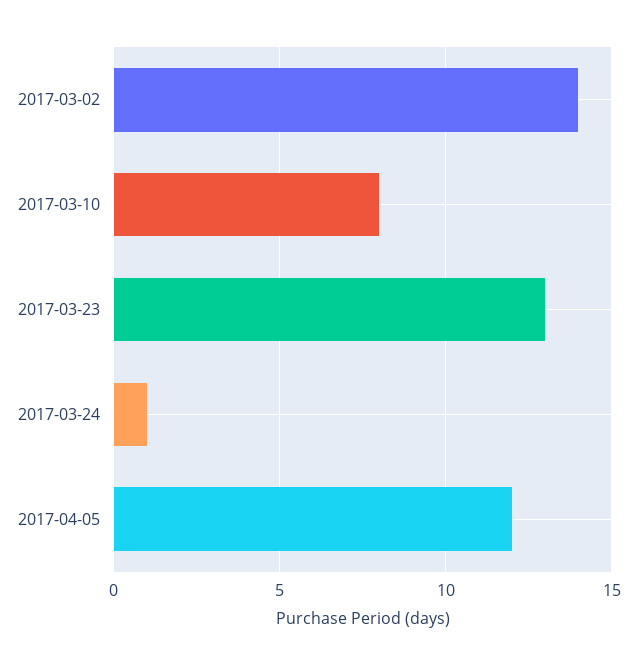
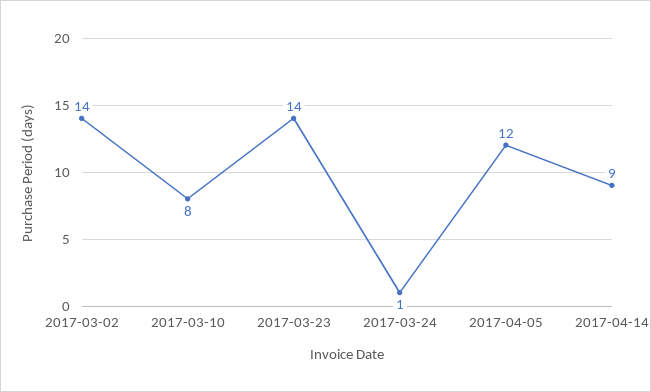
2017-03-23: 13 -> 14
2017-04-14: none -> 9

